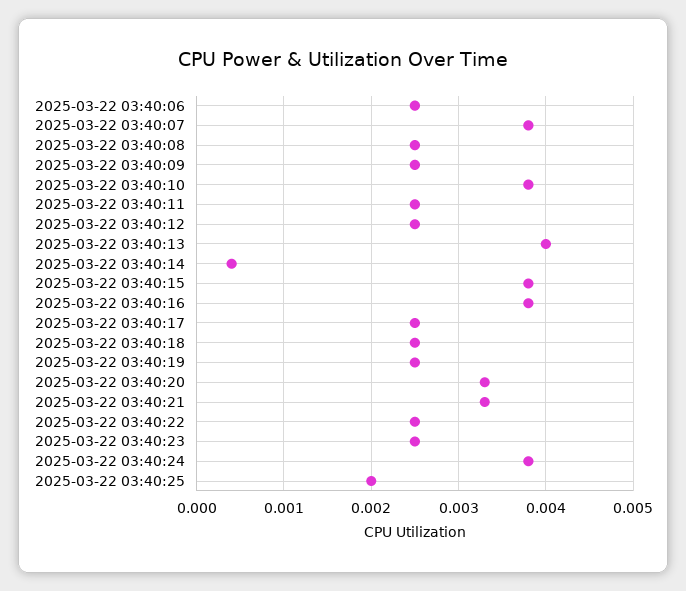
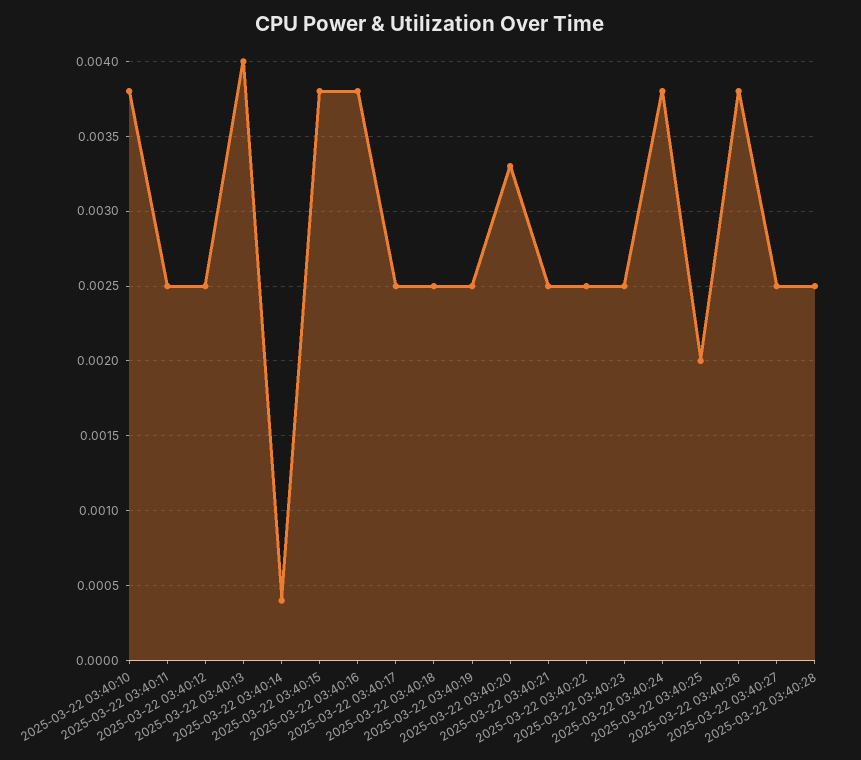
2025-03-22 03:40:06: 0.0025 -> none
2025-03-22 03:40:07: 0.0038 -> none
2025-03-22 03:40:08: 0.0025 -> none
2025-03-22 03:40:09: 0.0025 -> none
2025-03-22 03:40:21: 0.0033 -> 0.0025
2025-03-22 03:40:26: none -> 0.0038
2025-03-22 03:40:27: none -> 0.0025
2025-03-22 03:40:28: none -> 0.0025

